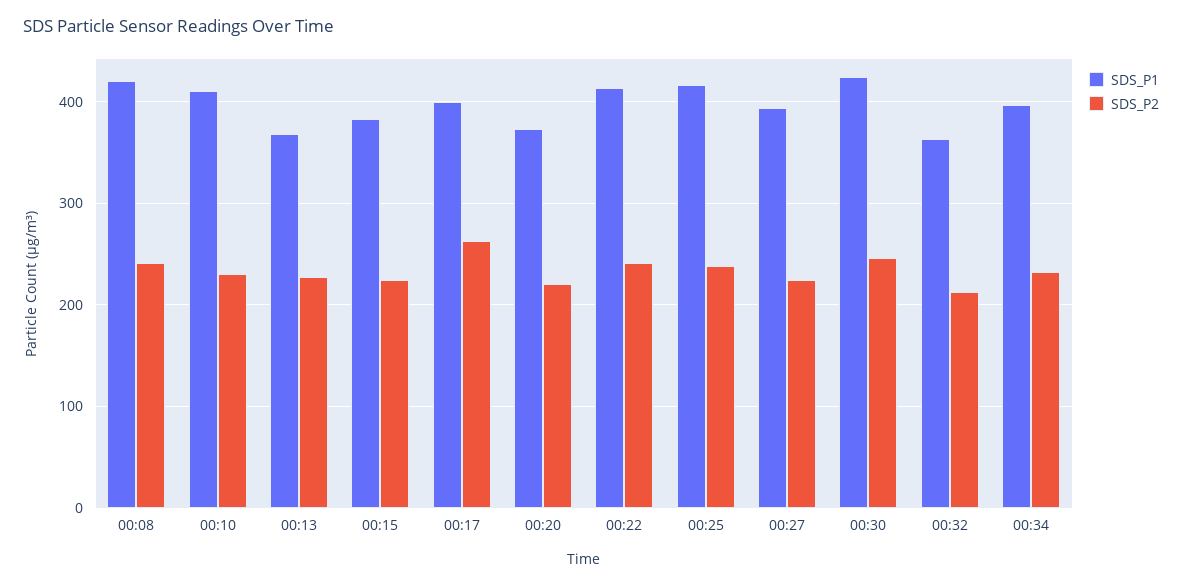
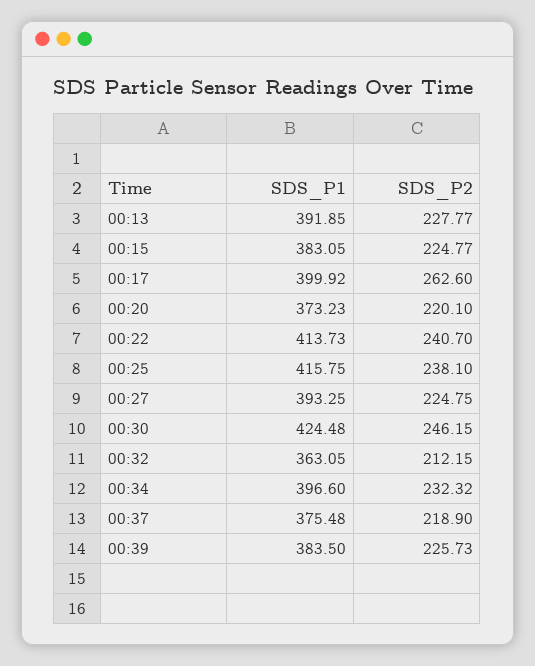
SDS_P1, 00:08: 420 -> none
SDS_P2, 00:08: 240 -> none
SDS_P1, 00:10: 410 -> none
SDS_P2, 00:10: 230 -> none
SDS_P1, 00:13: 370 -> 391.85
SDS_P1, 00:37: none -> 375.48
SDS_P2, 00:37: none -> 218.9
SDS_P1, 00:39: none -> 383.5
SDS_P2, 00:39: none -> 225.73

